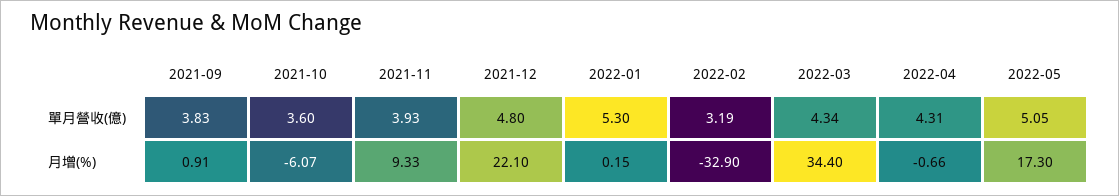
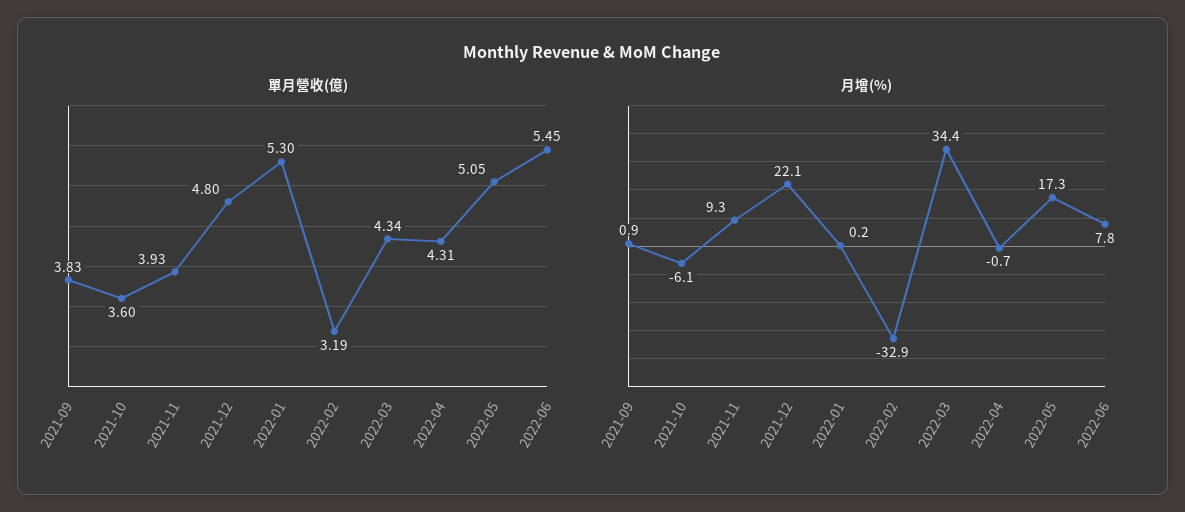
單月營收(億), 2022-06: none -> 5.45
月增(%), 2022-06: none -> 7.8

